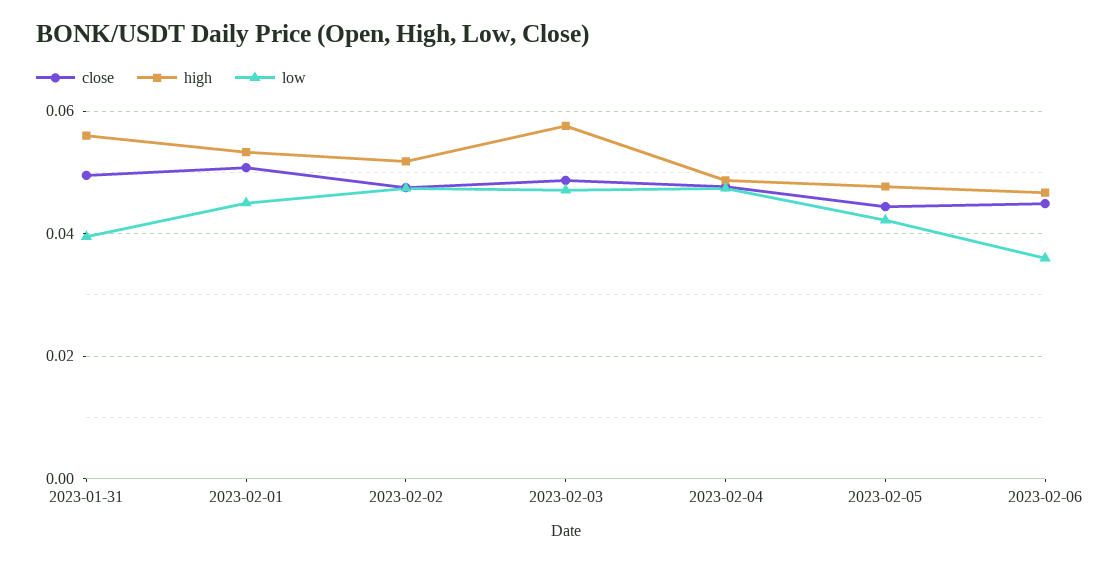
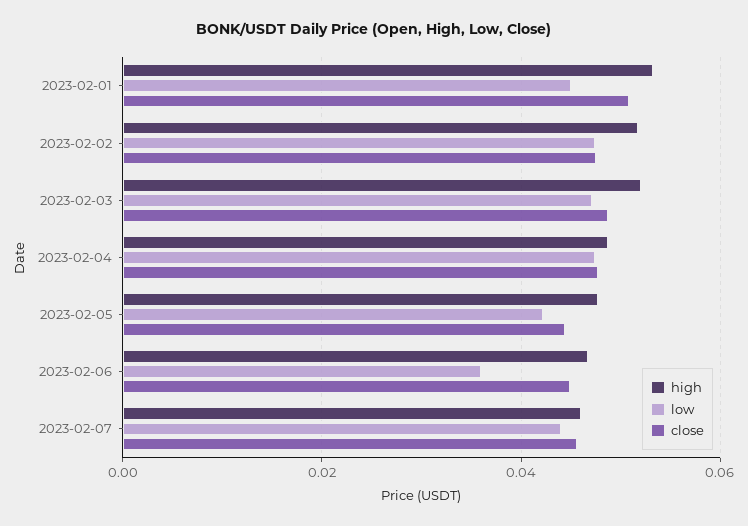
close, 2023-01-31: 0.05 -> none
high, 2023-01-31: 0.056 -> none
low, 2023-01-31: 0.04 -> none
high, 2023-02-03: 0.058 -> 0.052
high, 2023-02-07: none -> 0.046
low, 2023-02-07: none -> 0.044
close, 2023-02-07: none -> 0.046

